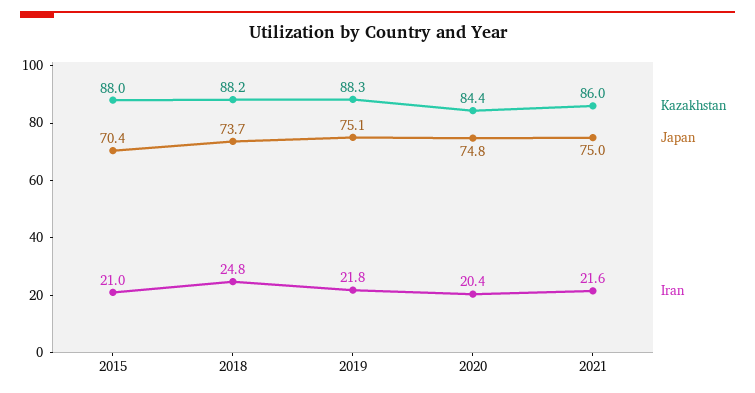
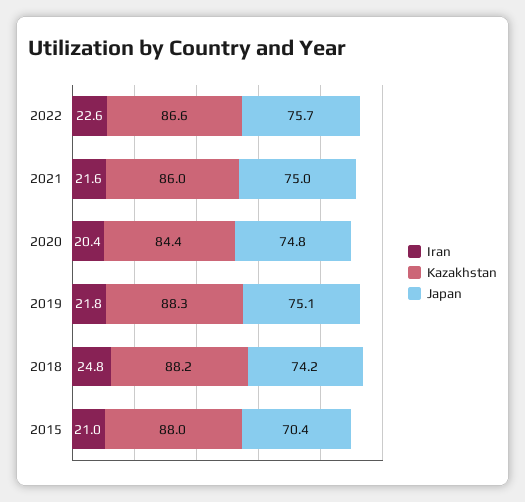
Japan, 2018: 73.7 -> 74.2
Iran, 2022: none -> 22.6
Kazakhstan, 2022: none -> 86.6
Japan, 2022: none -> 75.7

